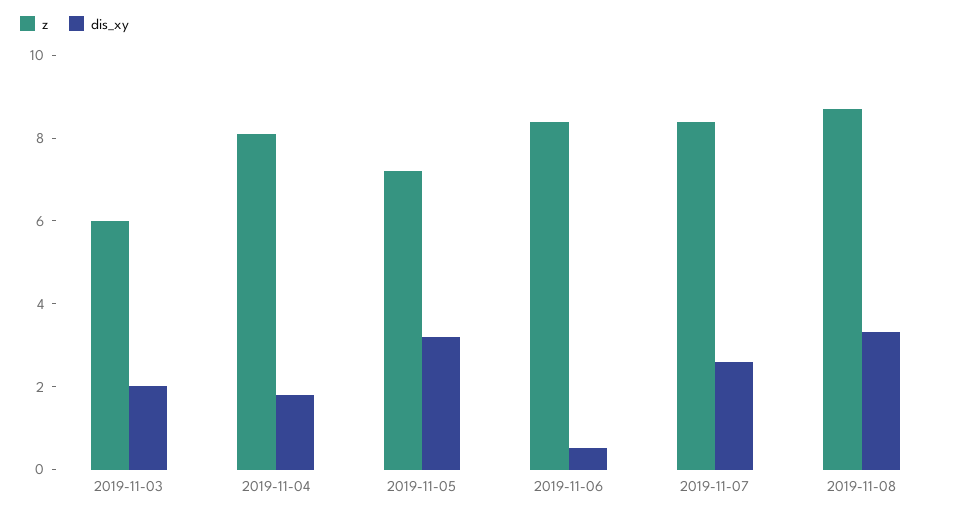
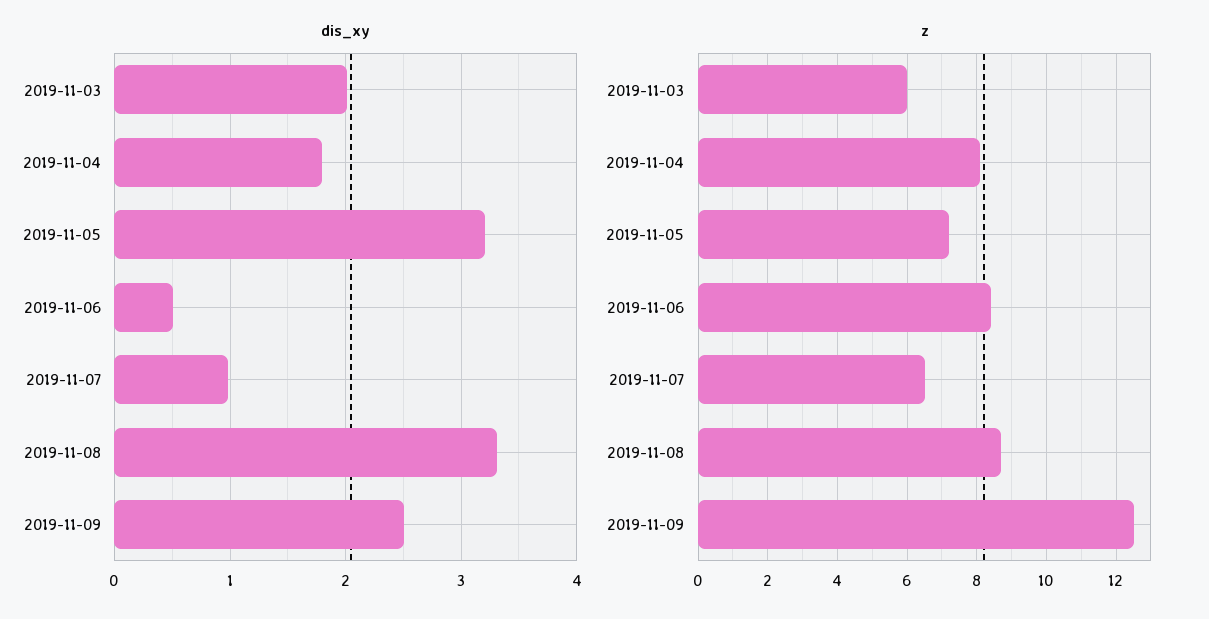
z, 2019-11-07: 8.5 -> 6.5
dis_xy, 2019-11-07: 2.5 -> 1
dis_xy, 2019-11-09: none -> 2.5
z, 2019-11-09: none -> 12.5

